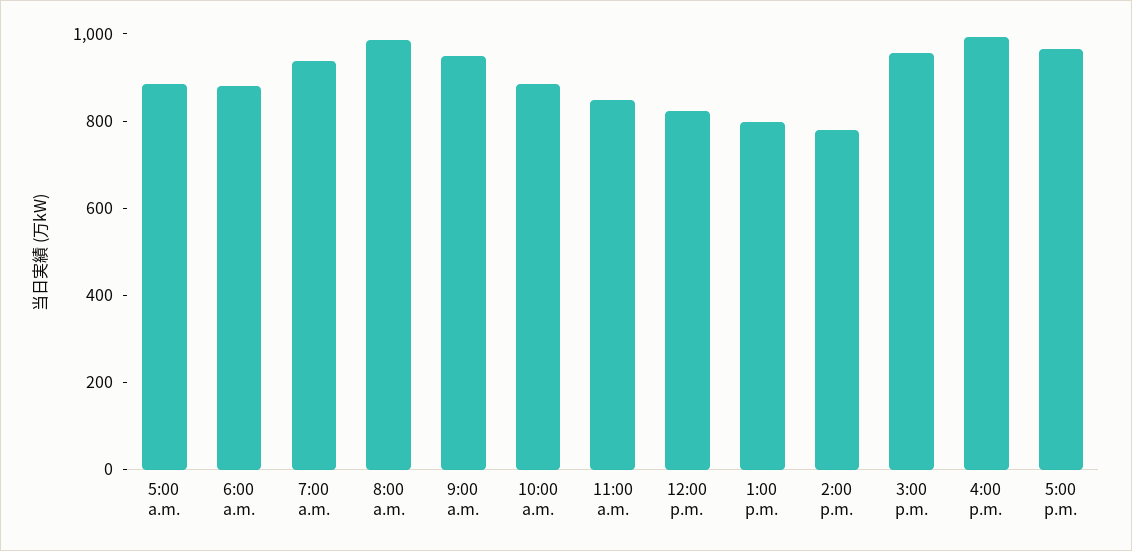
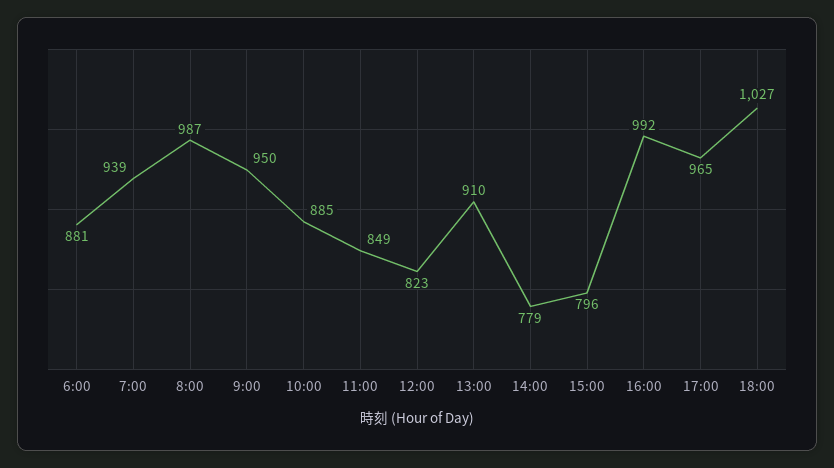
5:00 a.m.: 900 -> none
1:00 p.m.: 800 -> 910
3:00 p.m.: 950 -> 796
18:00: none -> 1027

